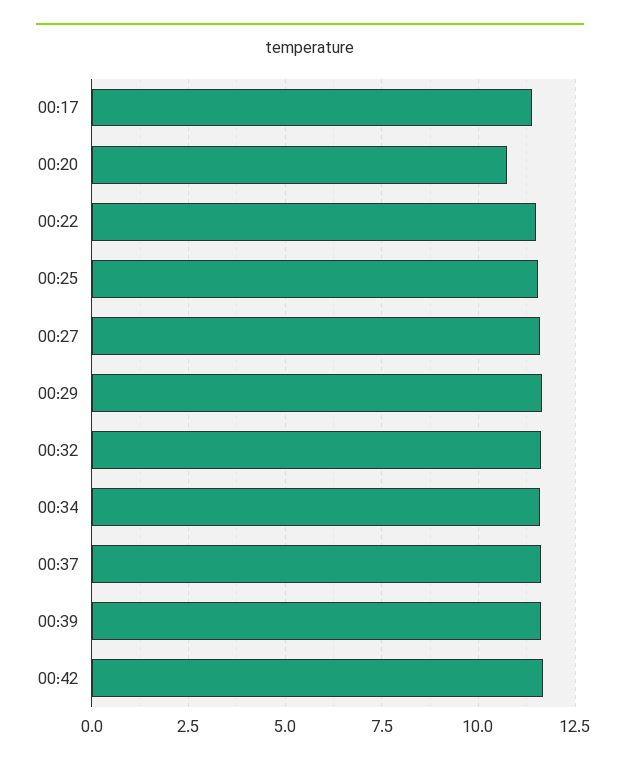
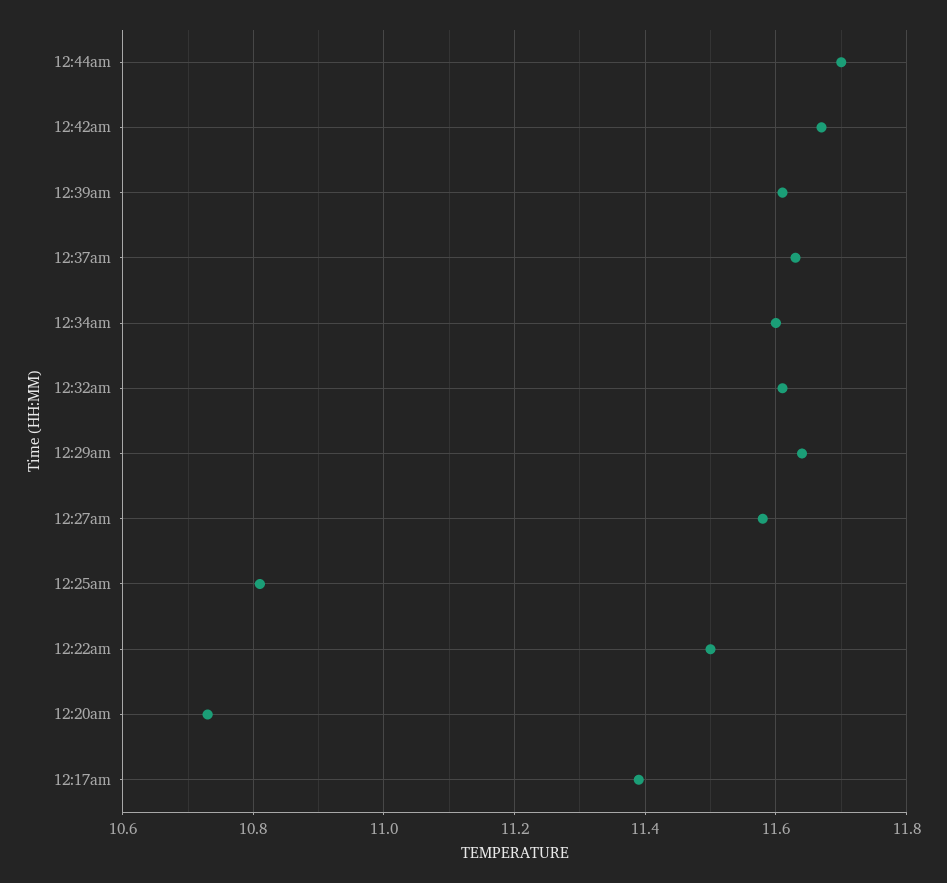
00:25: 11.5 -> 10.8
12:44am: none -> 11.7

